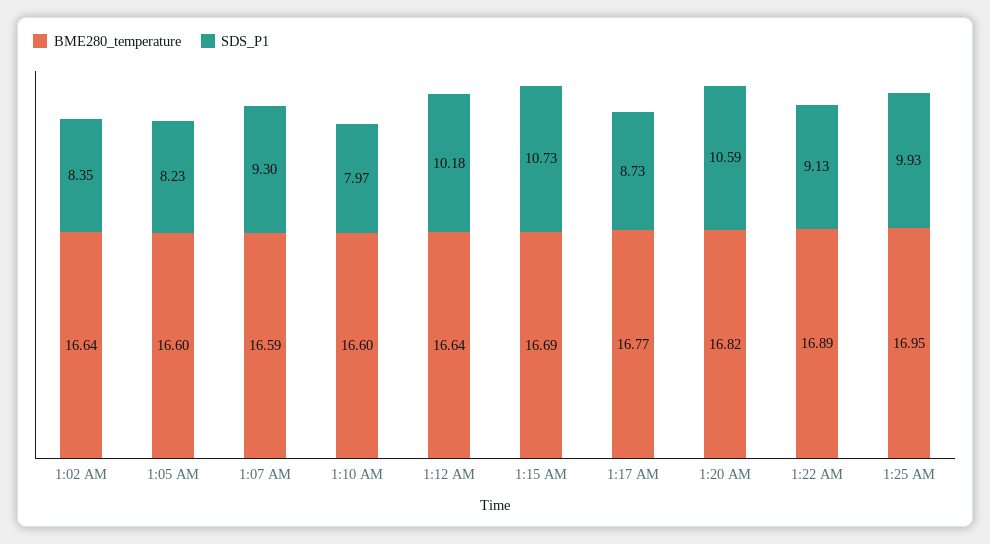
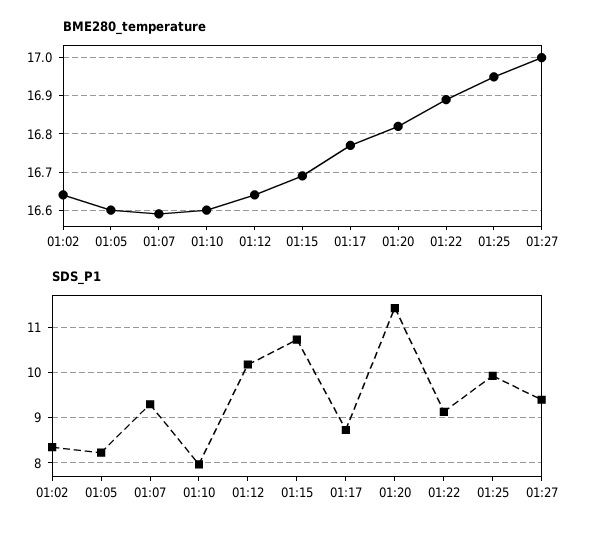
SDS_P1, 1:20 AM: 10.59 -> 11.4
BME280_temperature, 01:27: none -> 17
SDS_P1, 01:27: none -> 9.4

